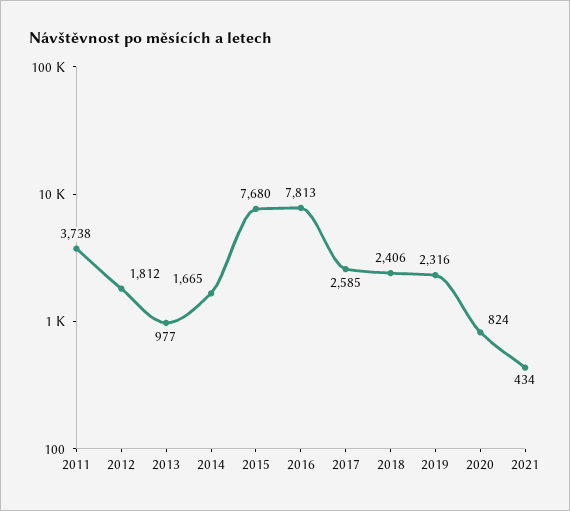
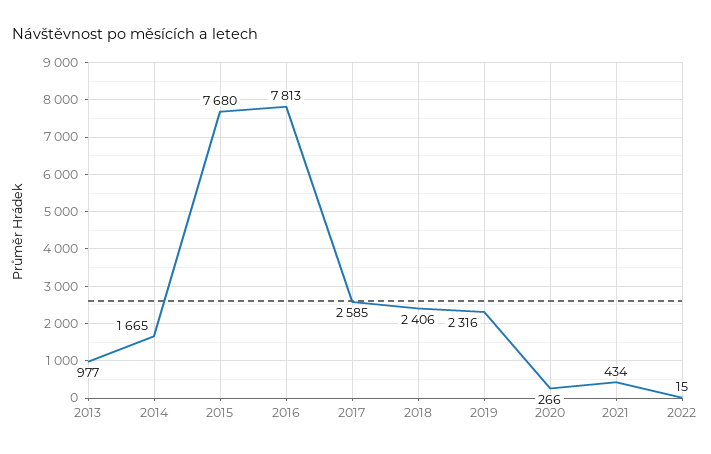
2011: 3738 -> none
2012: 1812 -> none
2020: 824 -> 266
2022: none -> 15

